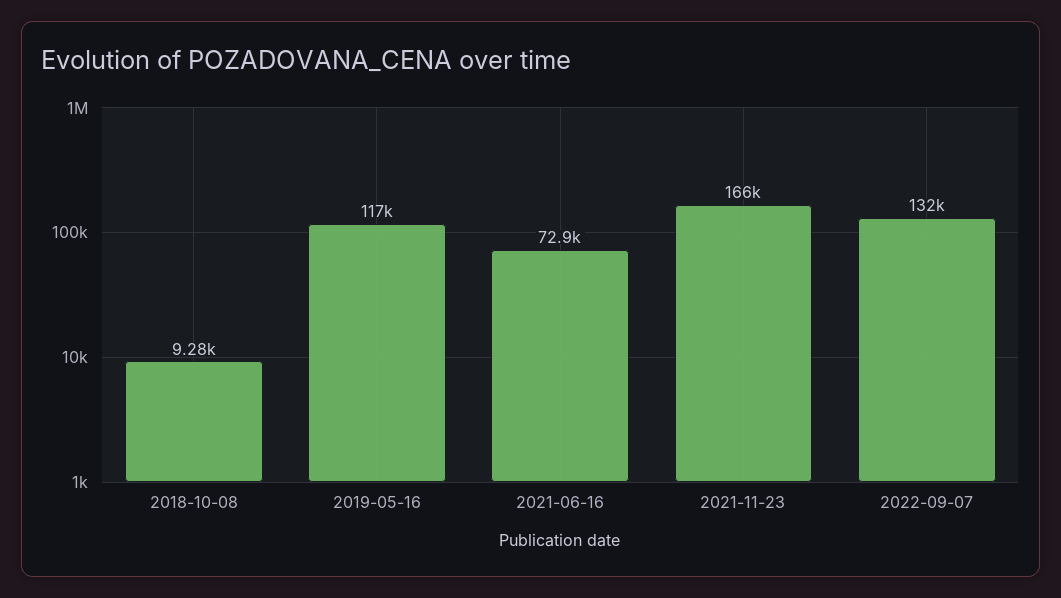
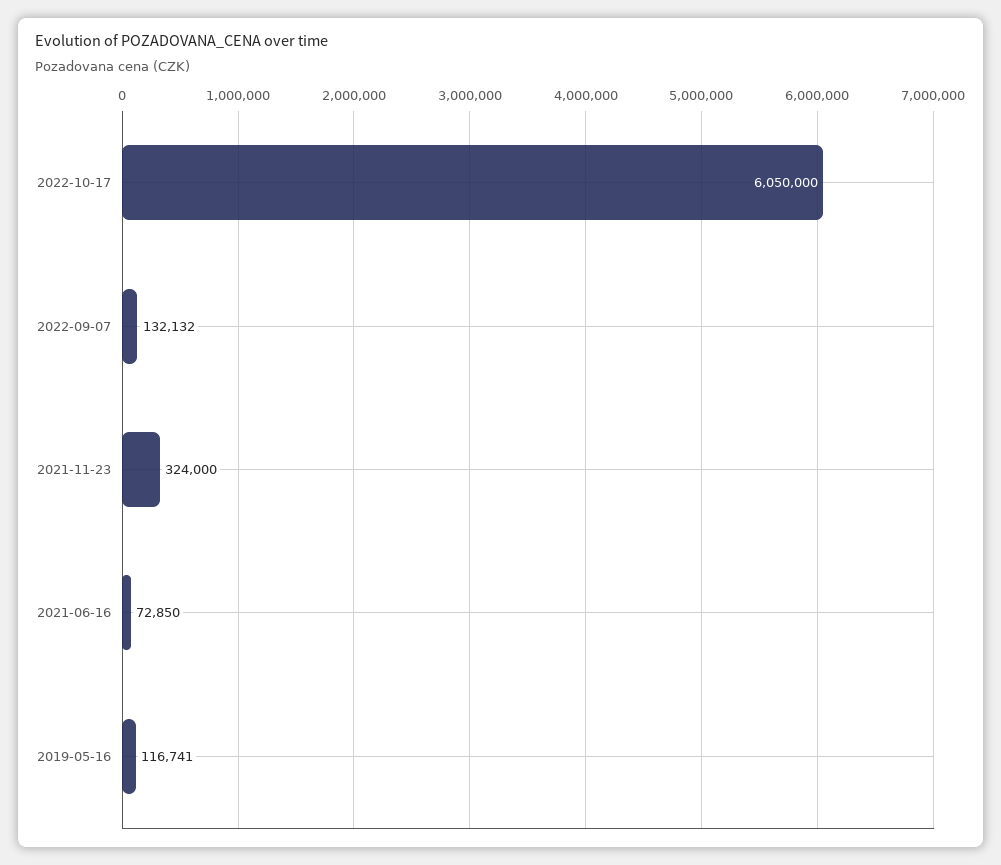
2018-10-08: 9280 -> none
2021-11-23: 166000 -> 324000
2022-10-17: none -> 6050000

